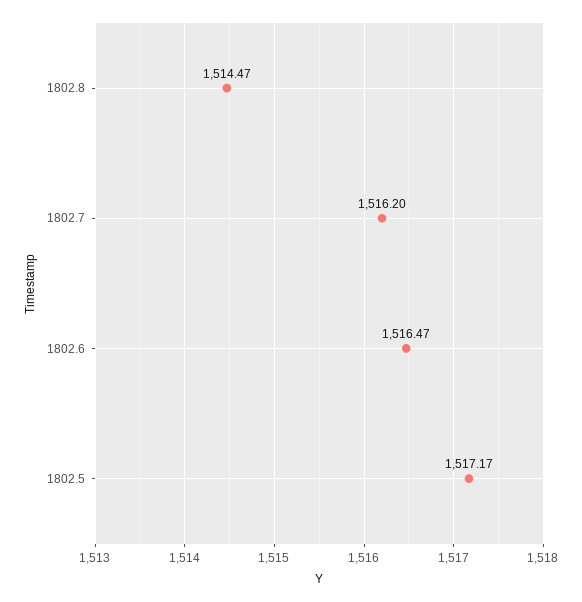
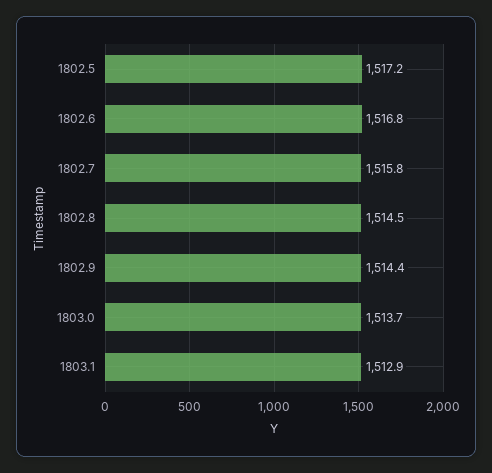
1802.7: 1516.2 -> 1515.8
1802.6: 1516.47 -> 1516.8
1802.9: none -> 1514.4
1803.0: none -> 1513.7
1803.1: none -> 1512.9

